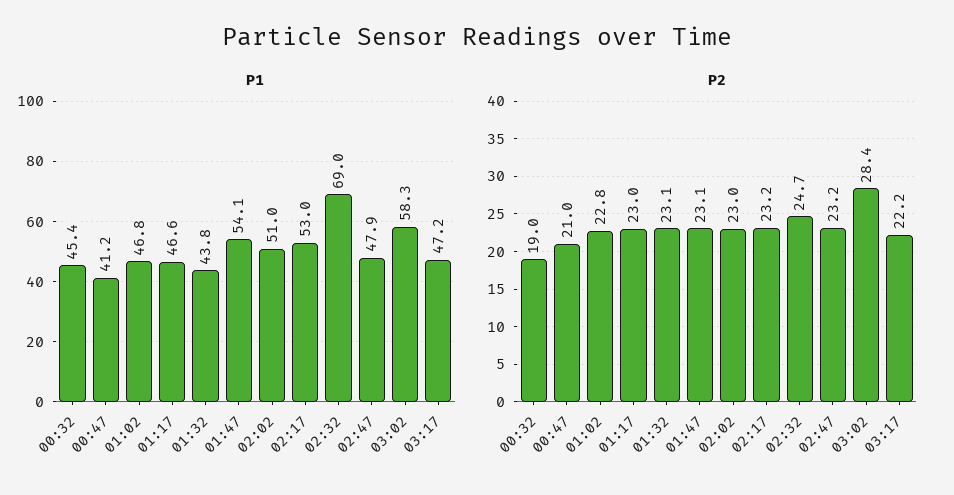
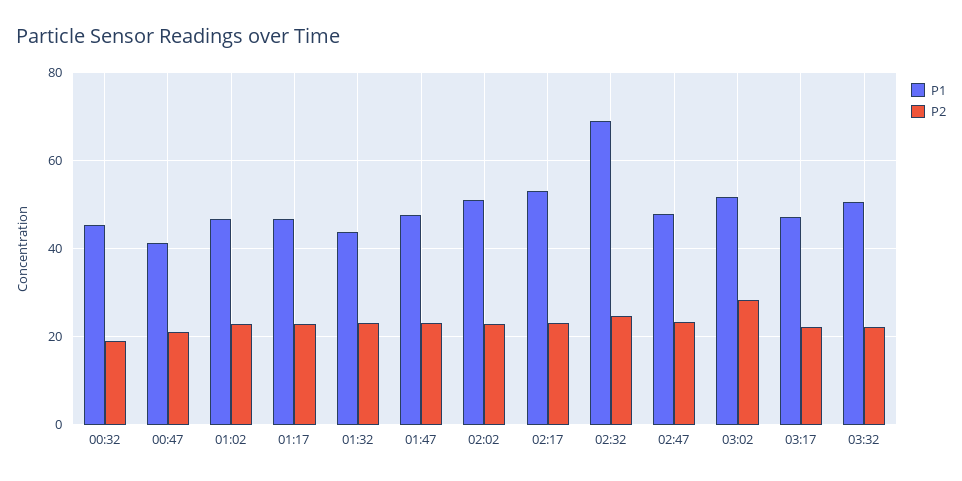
P1, 01:47: 54.1 -> 48
P1, 03:02: 58.3 -> 52
P1, 03:32: none -> 50
P2, 03:32: none -> 22

